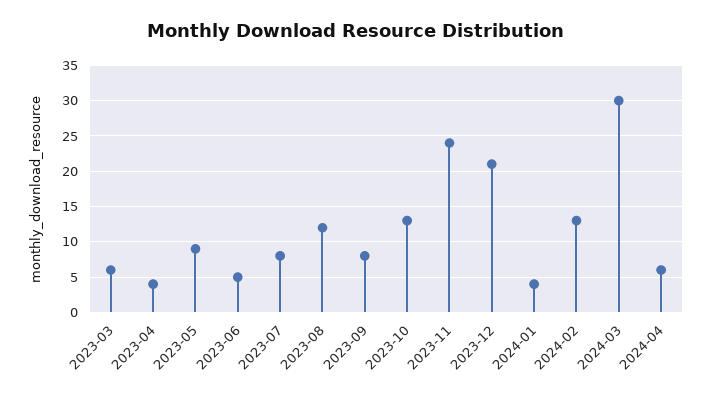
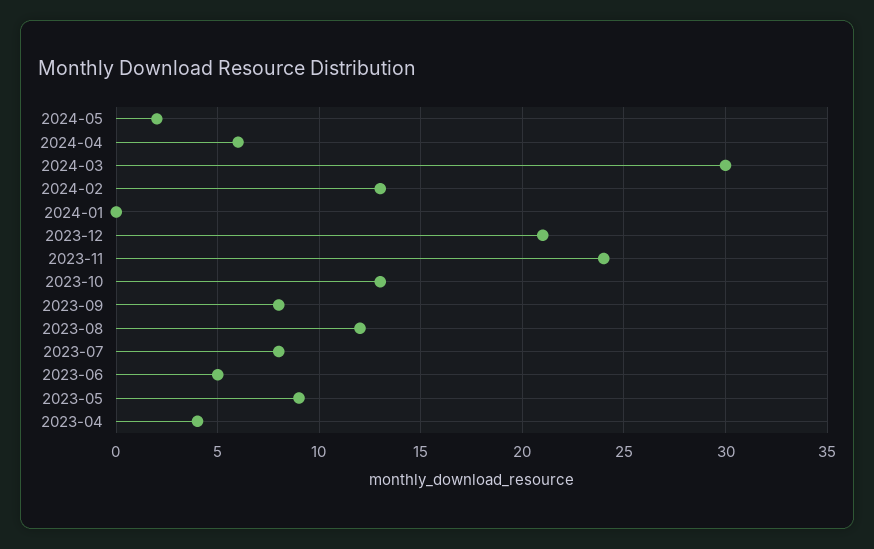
2023-03: 6 -> none
2024-01: 4 -> 0
2024-05: none -> 2

